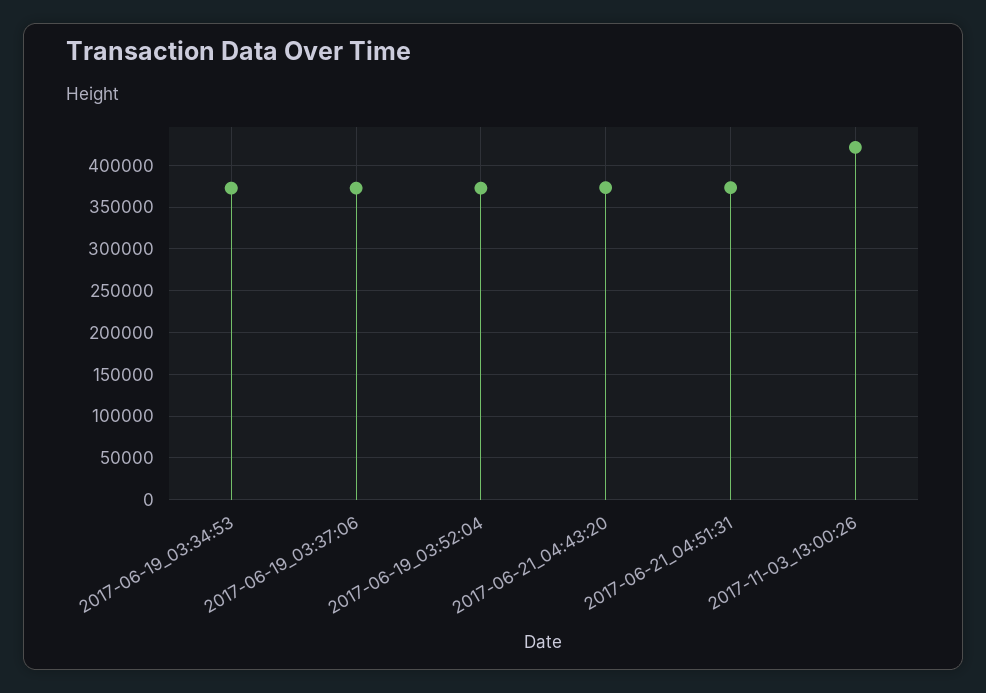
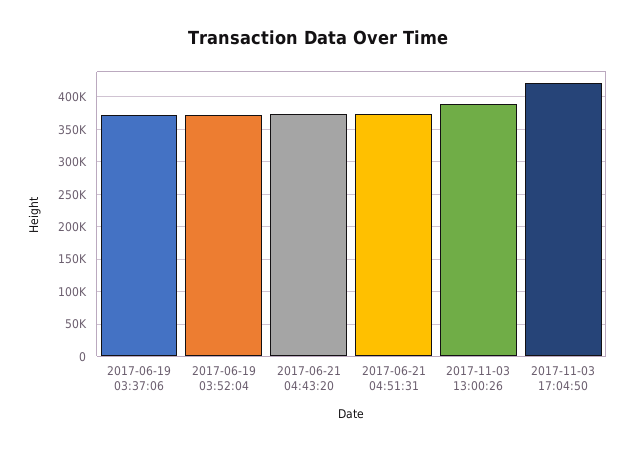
2017-06-19_03:34:53: 370000 -> none
2017-11-03_13:00:26: 420000 -> 390000
2017-11-03 17:04:50: none -> 420000

